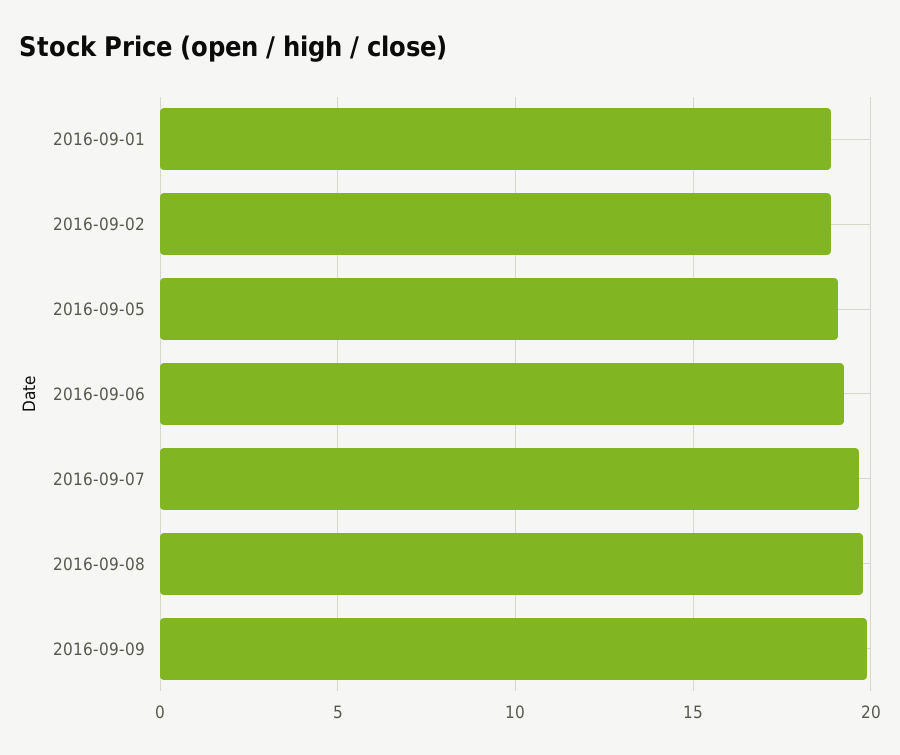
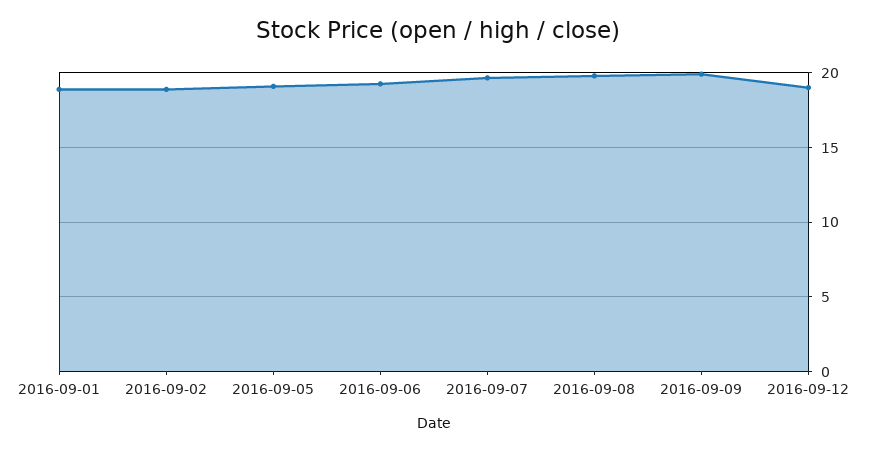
2016-09-12: none -> 19

